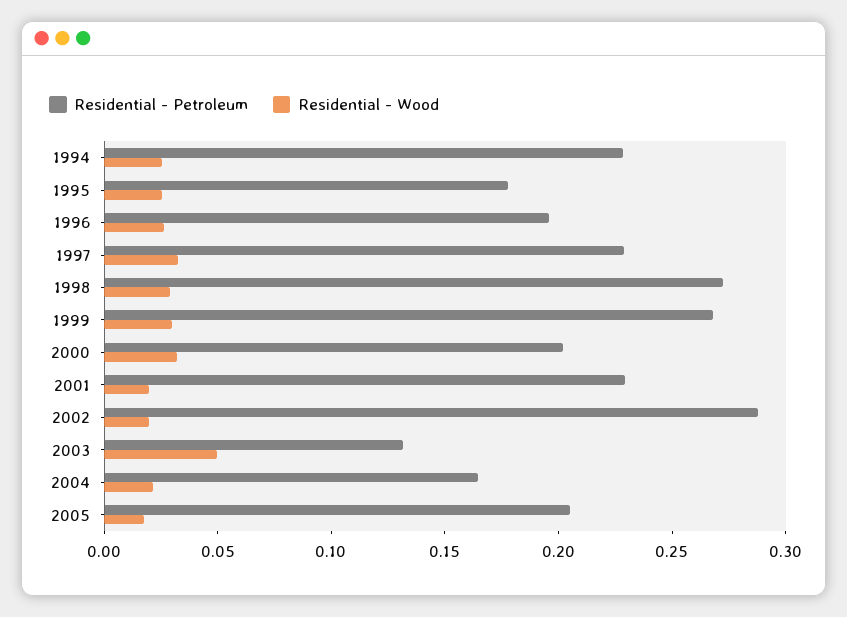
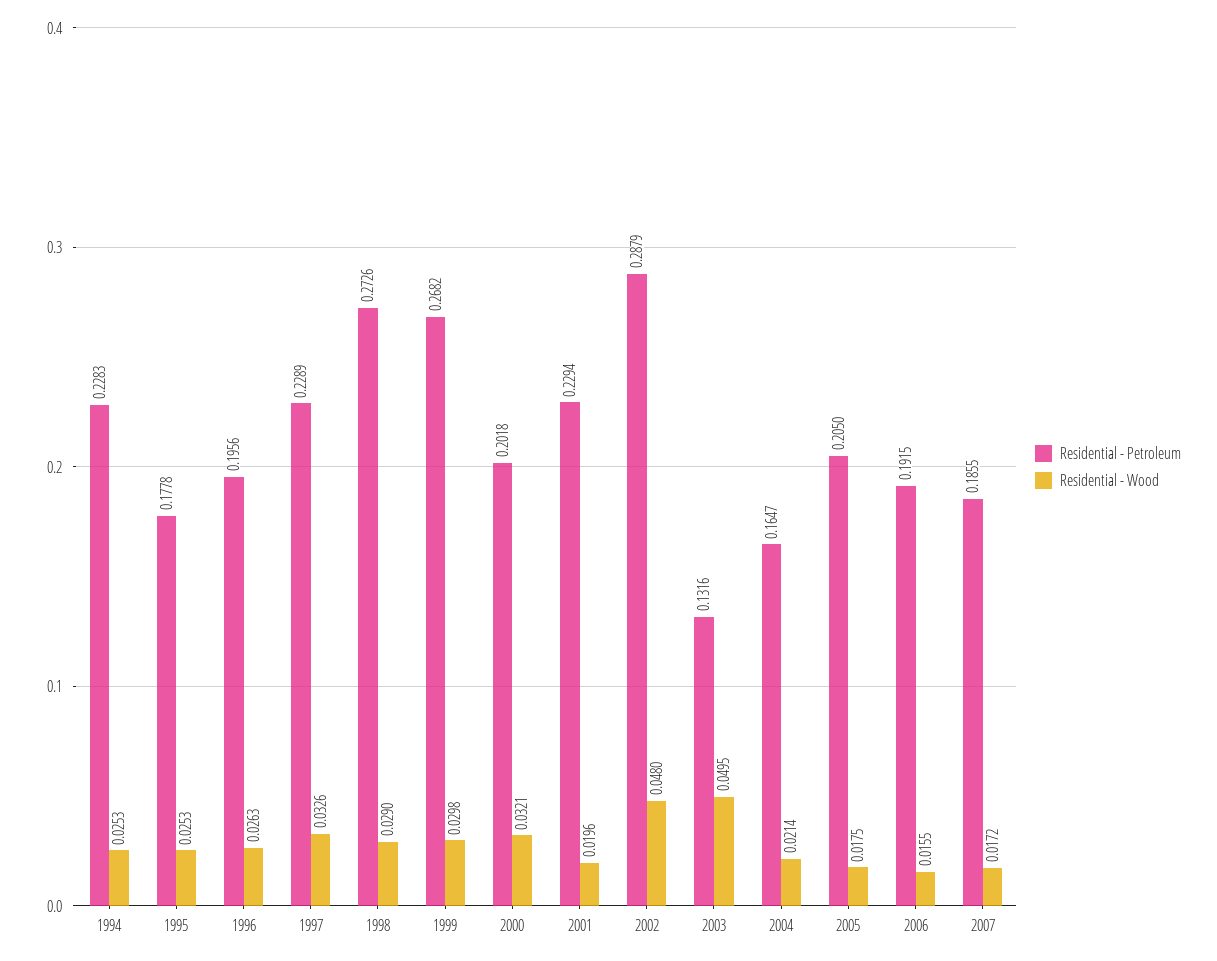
Residential - Wood, 2002: 0.02 -> 0.048
Residential - Petroleum, 2006: none -> 0.1915
Residential - Wood, 2006: none -> 0.0155
Residential - Petroleum, 2007: none -> 0.1855
Residential - Wood, 2007: none -> 0.0172

